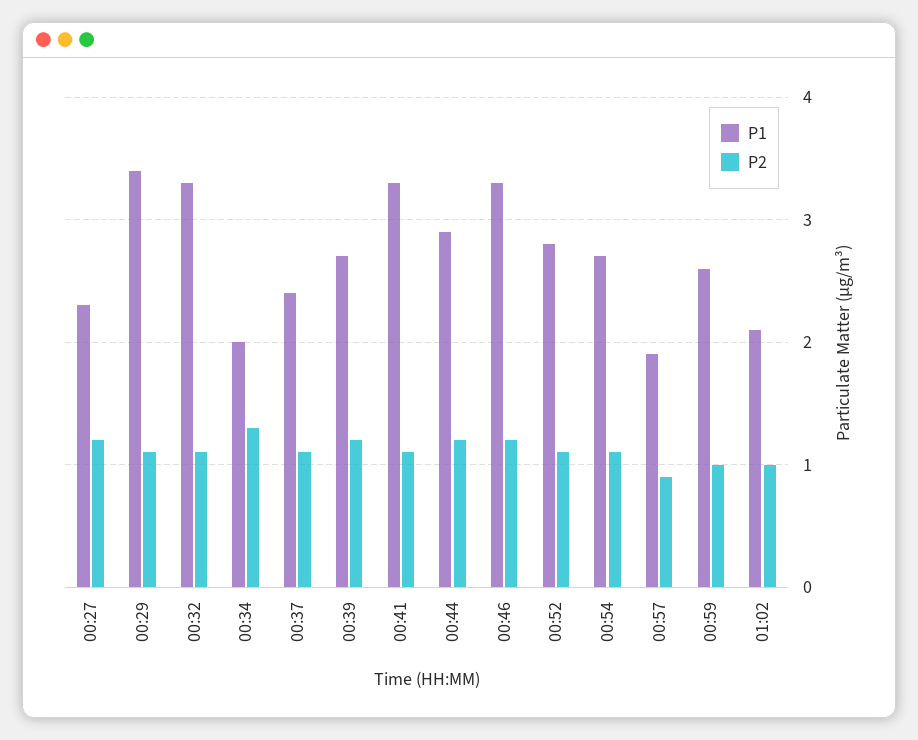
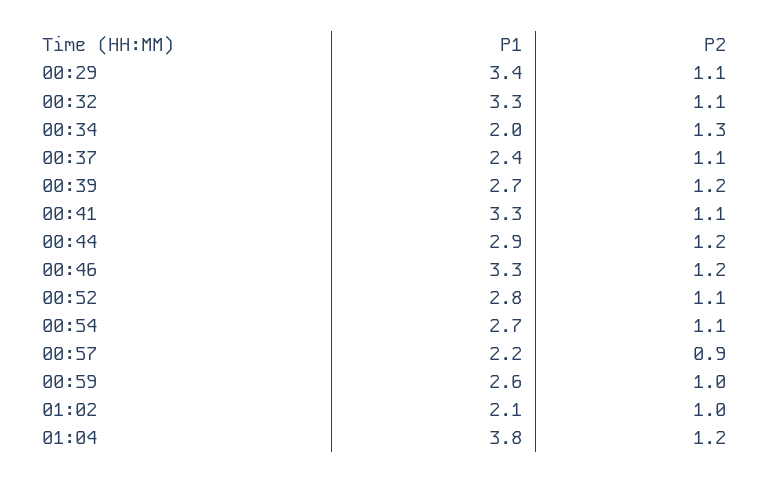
P1, 00:27: 2.3 -> none
P2, 00:27: 1.2 -> none
P1, 00:57: 1.9 -> 2.2
P1, 01:04: none -> 3.8
P2, 01:04: none -> 1.2

